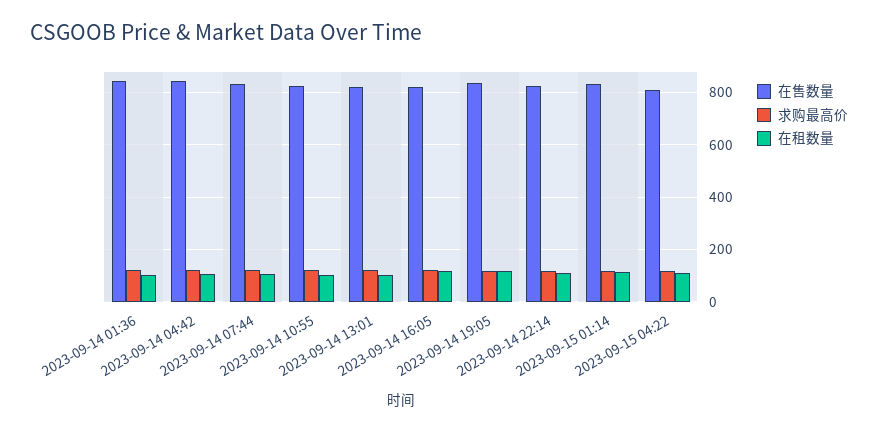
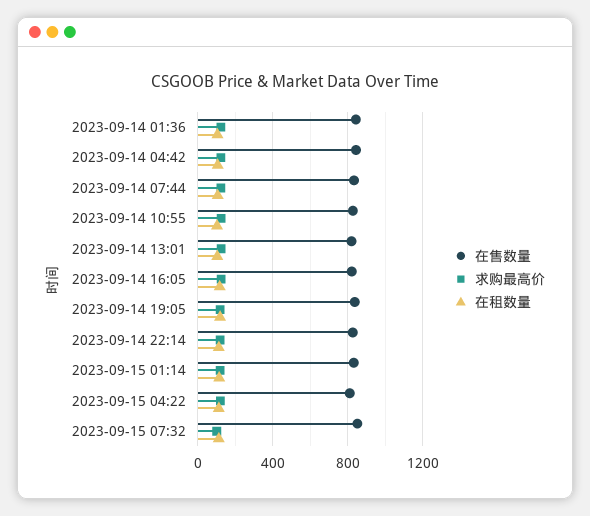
在售数量, 2023-09-15 07:32: none -> 850
求购最高价, 2023-09-15 07:32: none -> 100
在租数量, 2023-09-15 07:32: none -> 100

